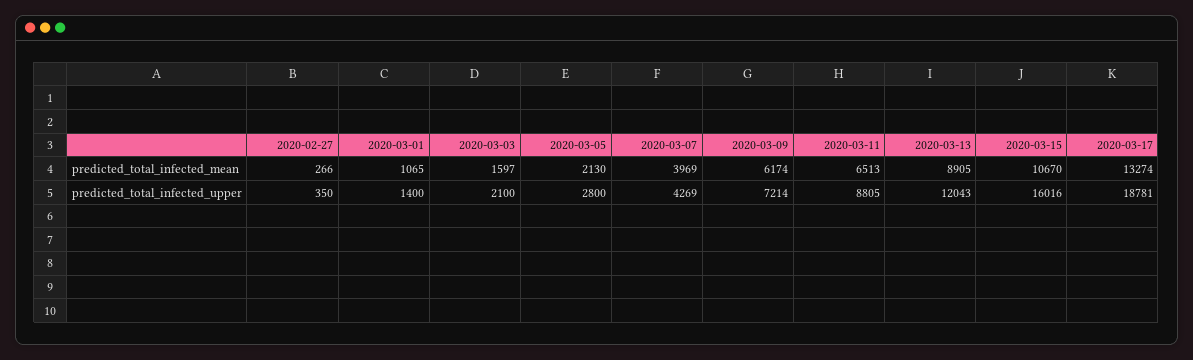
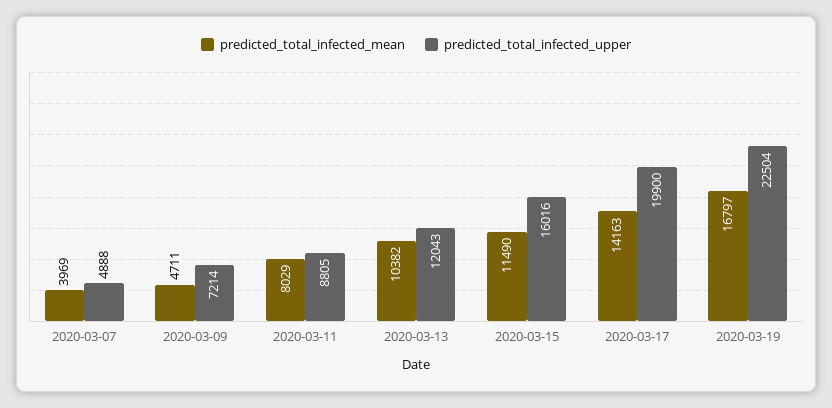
predicted_total_infected_mean, 2020-02-27: 266 -> none
predicted_total_infected_mean, 2020-03-01: 1065 -> none
predicted_total_infected_mean, 2020-03-03: 1597 -> none
predicted_total_infected_mean, 2020-03-05: 2130 -> none
predicted_total_infected_mean, 2020-03-09: 6174 -> 4711
predicted_total_infected_mean, 2020-03-11: 6513 -> 8029
predicted_total_infected_mean, 2020-03-13: 8905 -> 10382
predicted_total_infected_mean, 2020-03-15: 10670 -> 11490
predicted_total_infected_mean, 2020-03-17: 13274 -> 14163
predicted_total_infected_upper, 2020-02-27: 350 -> none
predicted_total_infected_upper, 2020-03-01: 1400 -> none
predicted_total_infected_upper, 2020-03-03: 2100 -> none
predicted_total_infected_upper, 2020-03-05: 2800 -> none
predicted_total_infected_upper, 2020-03-07: 4269 -> 4888
predicted_total_infected_upper, 2020-03-17: 18781 -> 19900
predicted_total_infected_mean, 2020-03-19: none -> 16797
predicted_total_infected_upper, 2020-03-19: none -> 22504

